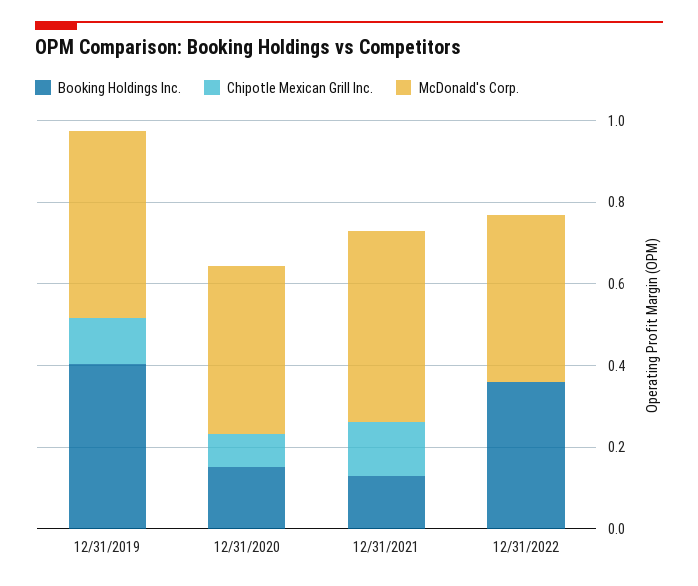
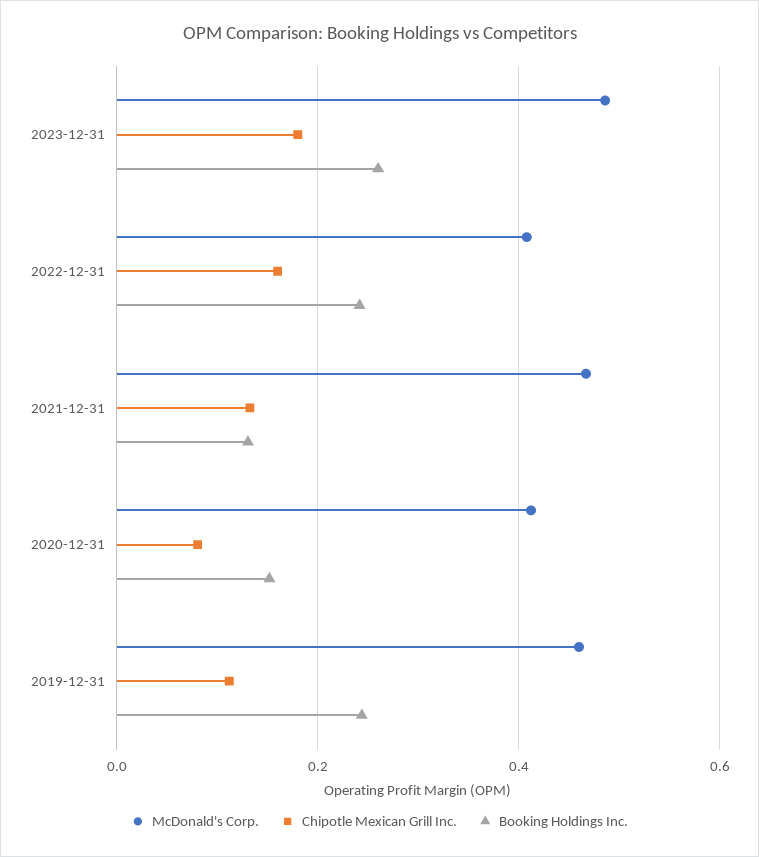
Booking Holdings Inc., 12/31/2019: 0.4 -> 0.24
Booking Holdings Inc., 12/31/2022: 0.35 -> 0.24
Chipotle Mexican Grill Inc., 12/31/2022: 0 -> 0.16
McDonald's Corp., 2023-12-31: none -> 0.48
Chipotle Mexican Grill Inc., 2023-12-31: none -> 0.18
Booking Holdings Inc., 2023-12-31: none -> 0.26

